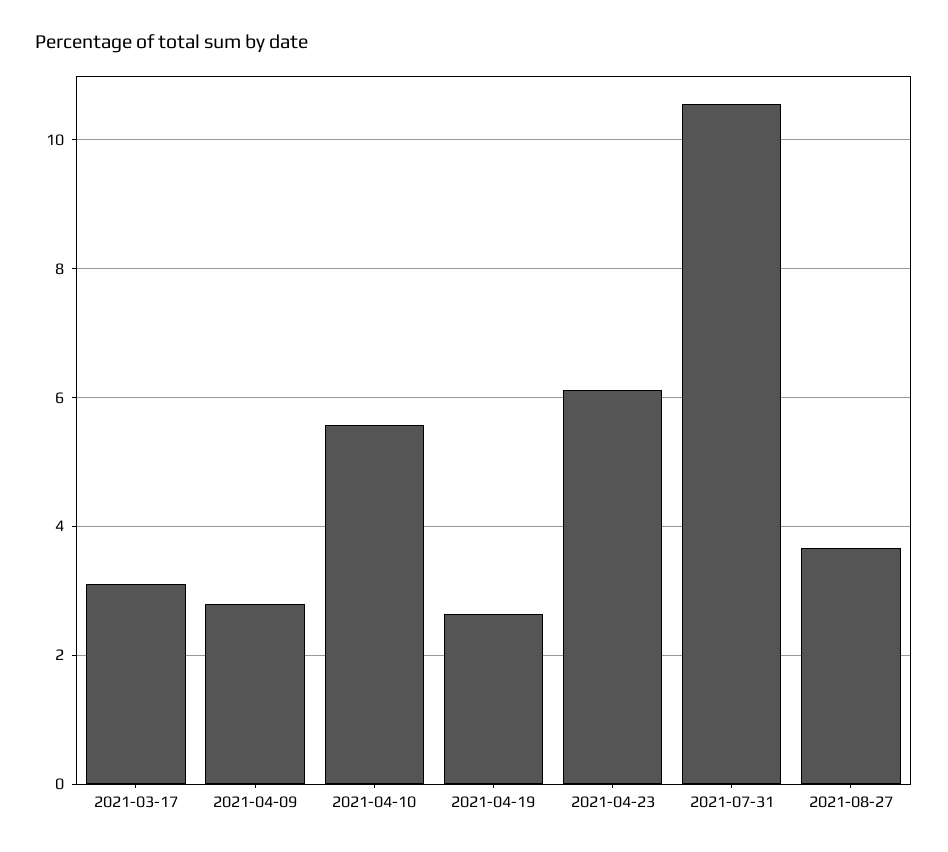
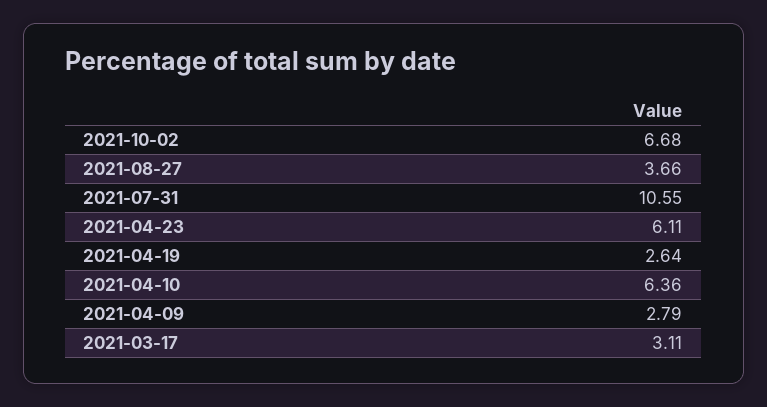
2021-04-10: 5.6 -> 6.36
2021-10-02: none -> 6.68

